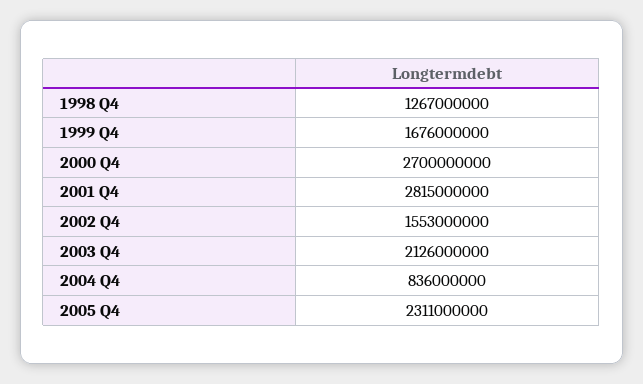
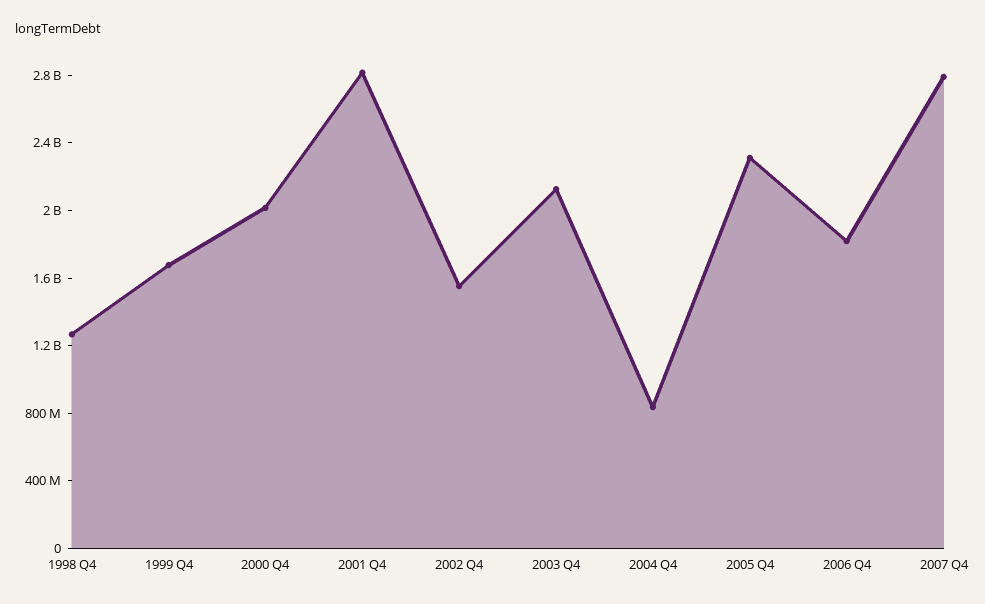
2000 Q4: 2700000000 -> 2000000000
2006 Q4: none -> 1800000000
2007 Q4: none -> 2800000000

